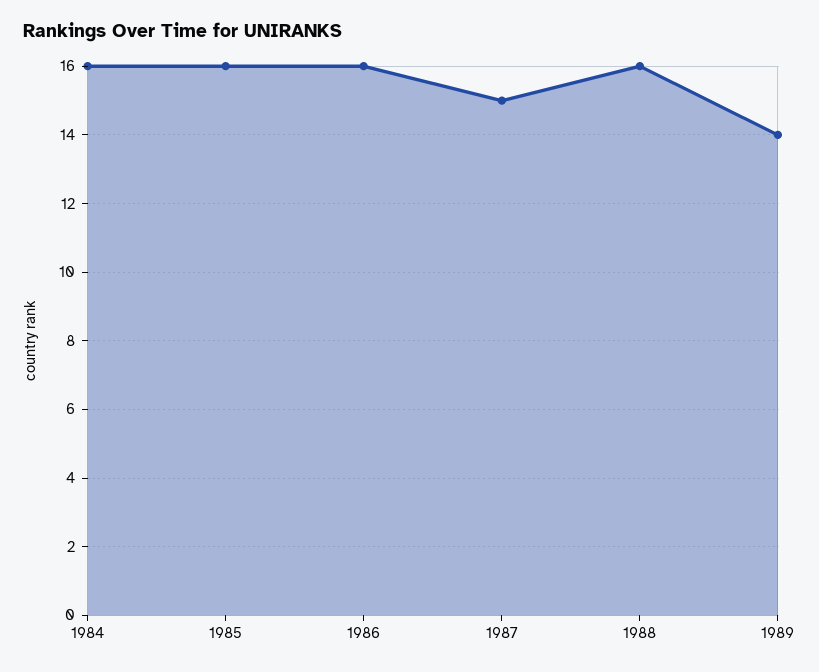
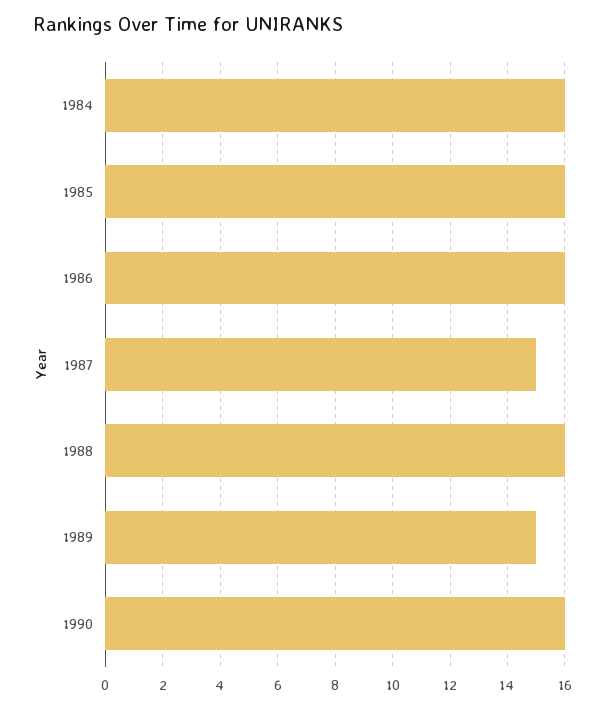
1989: 14 -> 15
1990: none -> 16

